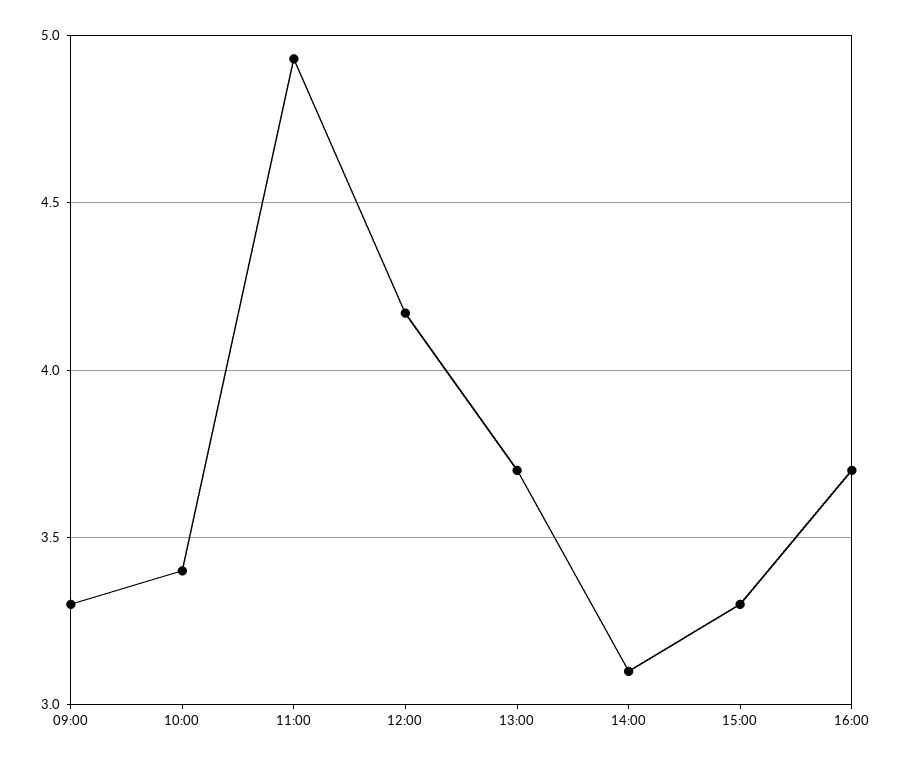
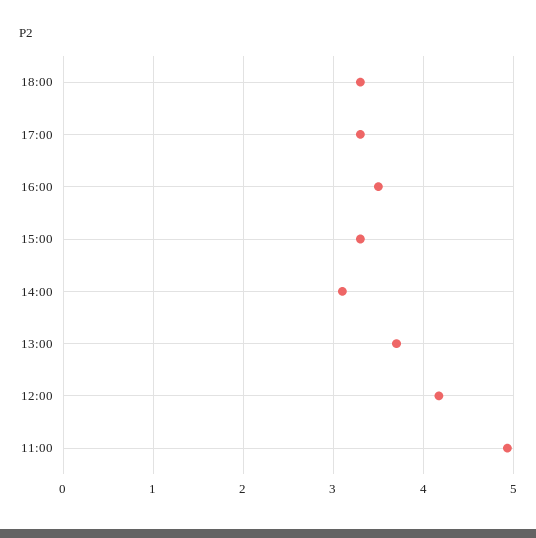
09:00: 3.3 -> none
10:00: 3.4 -> none
16:00: 3.7 -> 3.5
18:00: none -> 3.3
17:00: none -> 3.3

